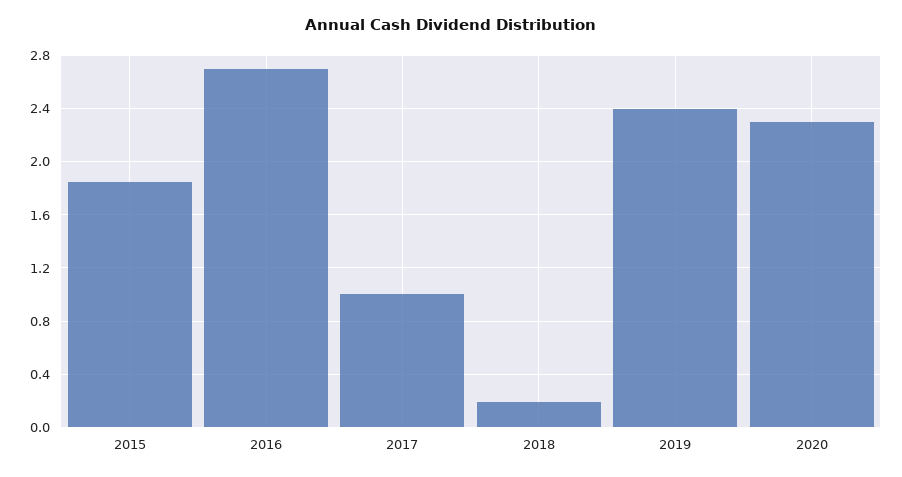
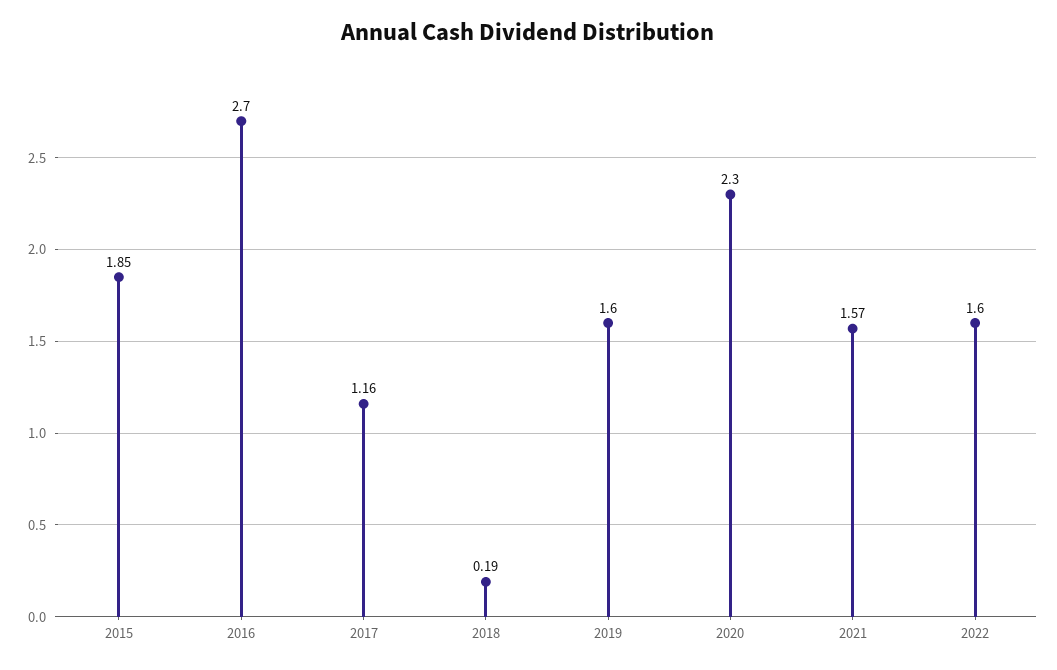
2017: 1 -> 1.16
2019: 2.4 -> 1.6
2021: none -> 1.57
2022: none -> 1.6

